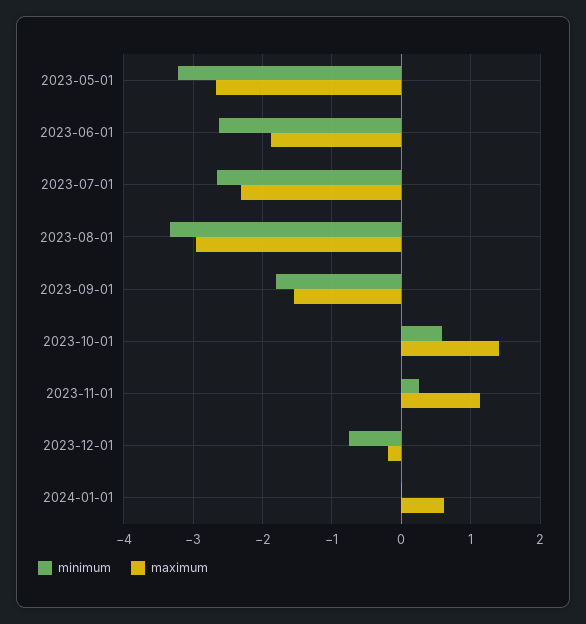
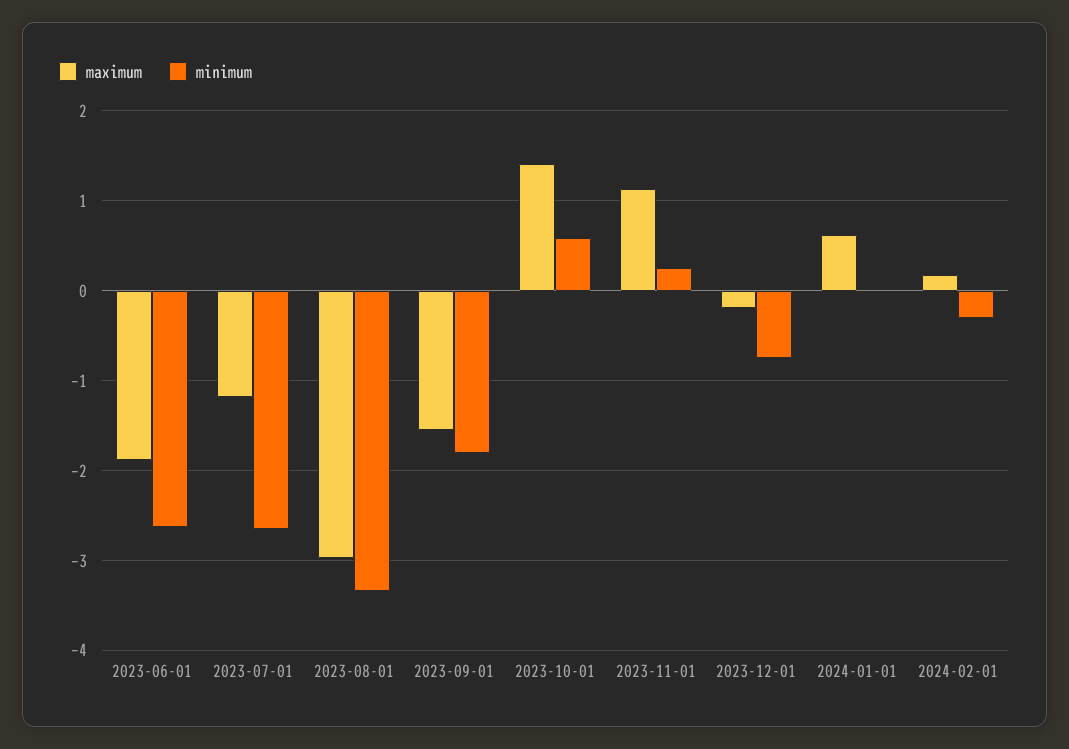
minimum, 2023-05-01: -3.2 -> none
maximum, 2023-05-01: -2.7 -> none
maximum, 2023-07-01: -2.3 -> -1.2
maximum, 2024-02-01: none -> 0.2
minimum, 2024-02-01: none -> -0.3

